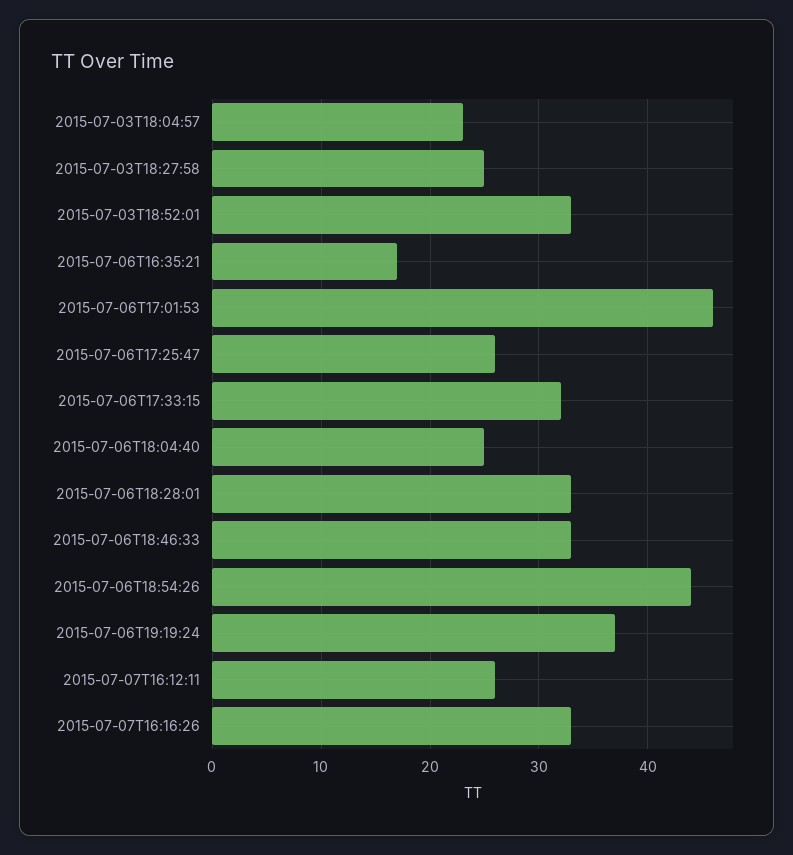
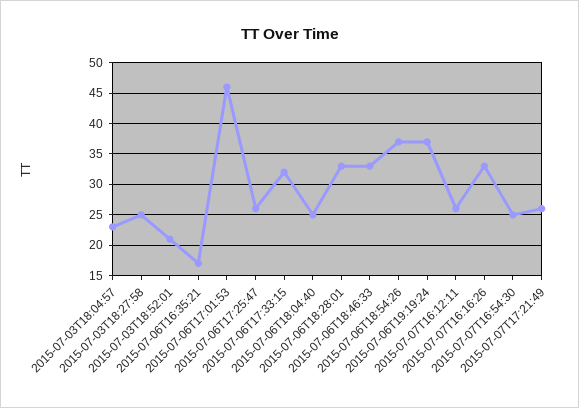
2015-07-03T18:52:01: 33 -> 21
2015-07-06T18:54:26: 44 -> 37
2015-07-07T16:54:30: none -> 25
2015-07-07T17:21:49: none -> 26

